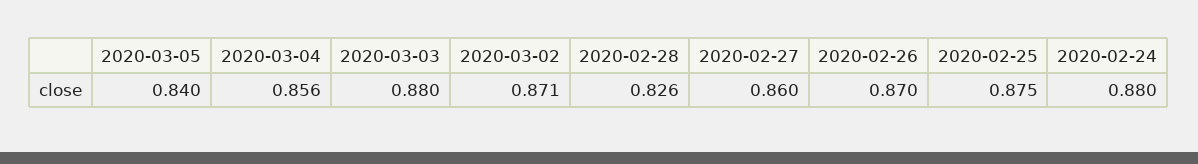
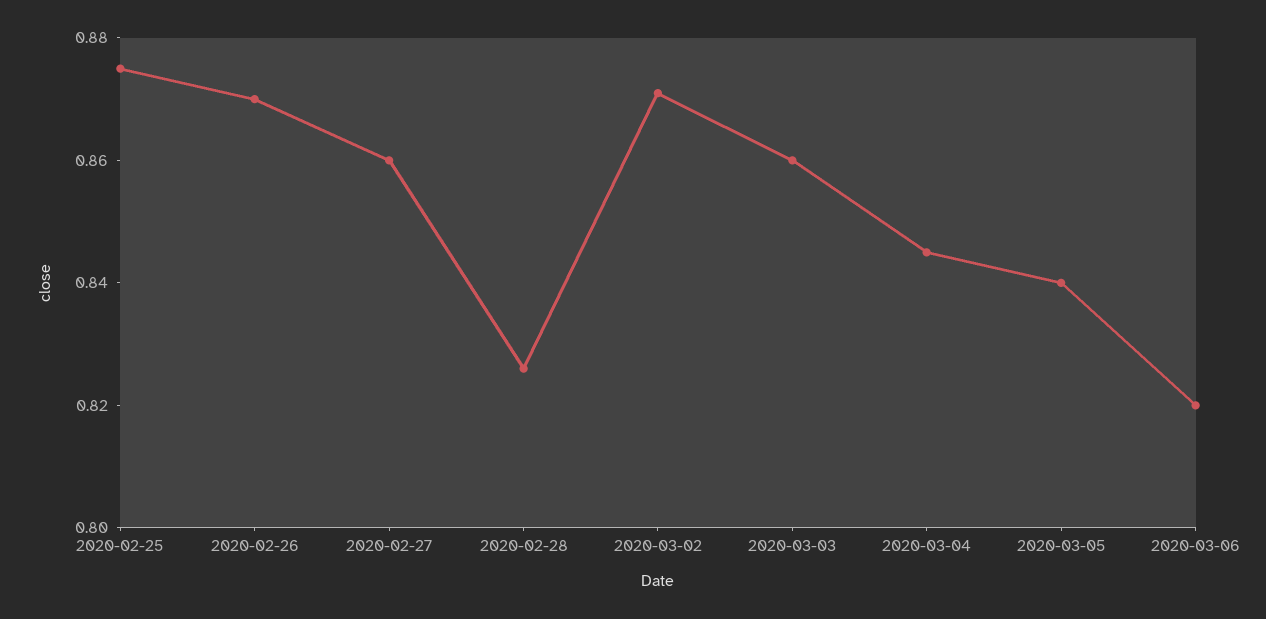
2020-03-04: 0.856 -> 0.845
2020-03-03: 0.88 -> 0.86
2020-02-24: 0.88 -> none
2020-03-06: none -> 0.82

